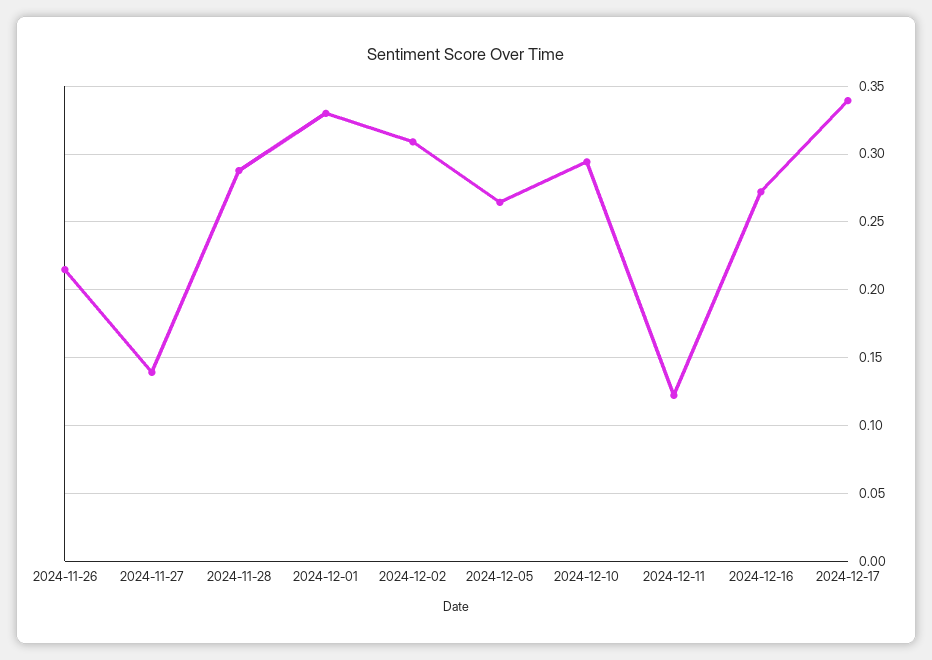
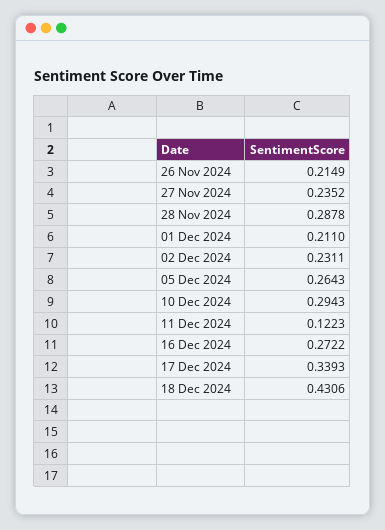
2024-11-27: 0.14 -> 0.2352
2024-12-01: 0.33 -> 0.211
2024-12-02: 0.31 -> 0.2311
18 Dec 2024: none -> 0.4306

